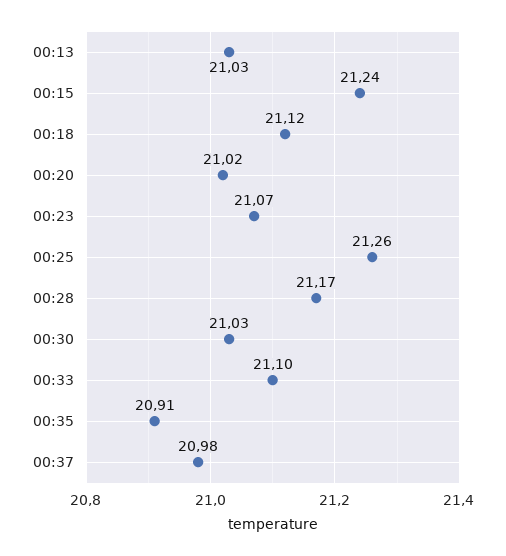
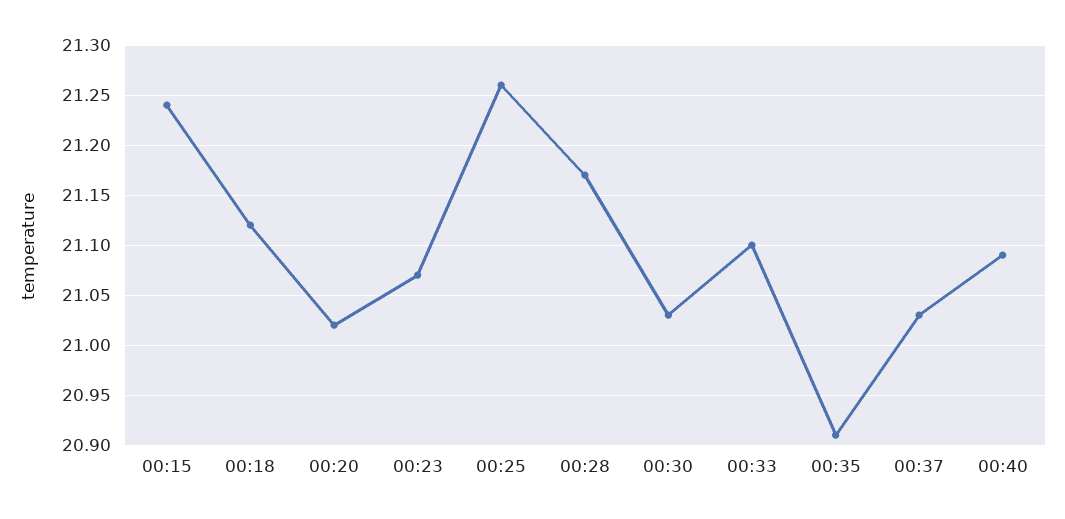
00:13: 21.03 -> none
00:37: 20.98 -> 21.03
00:40: none -> 21.09

